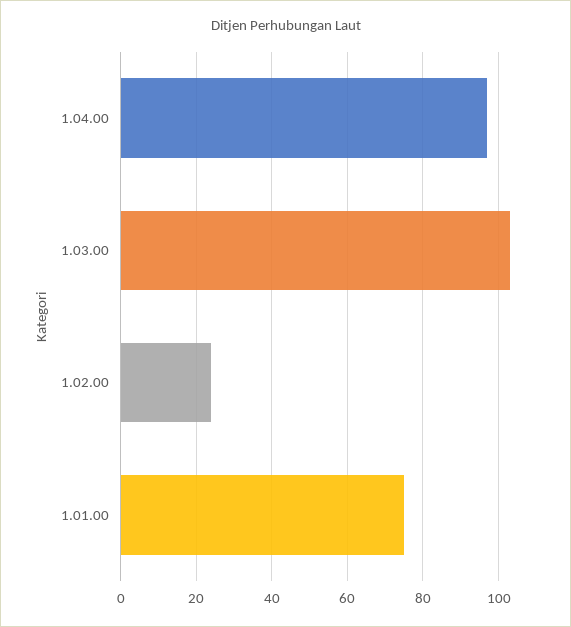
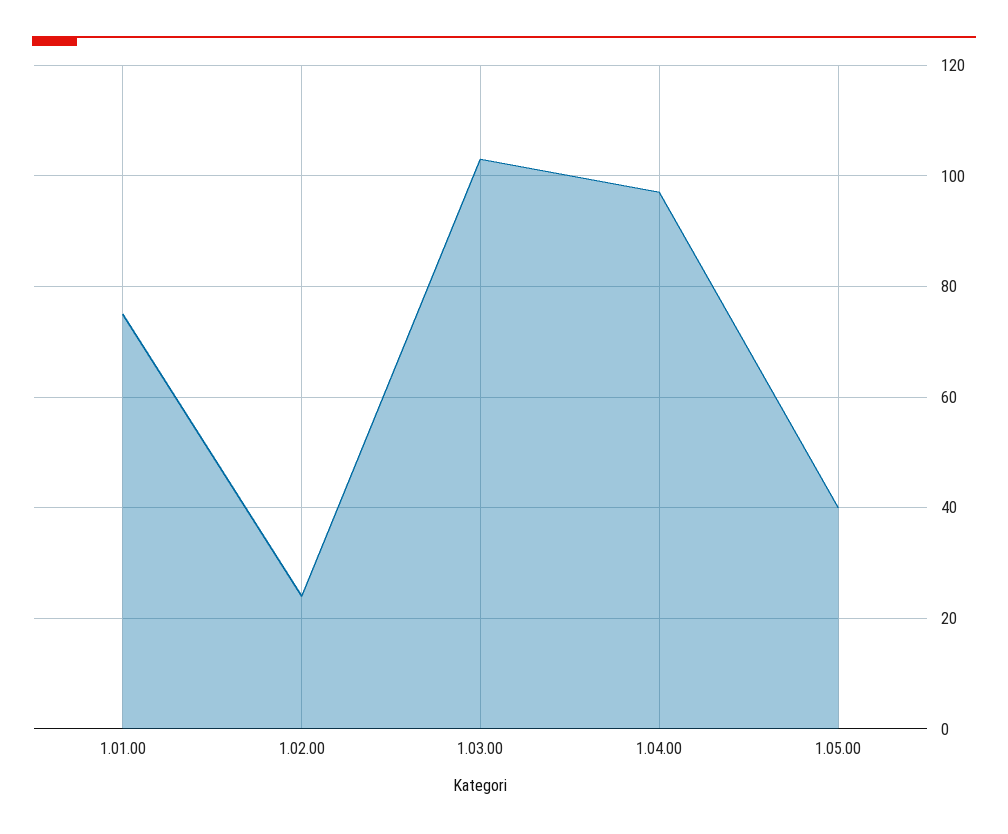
1.05.00: none -> 40

